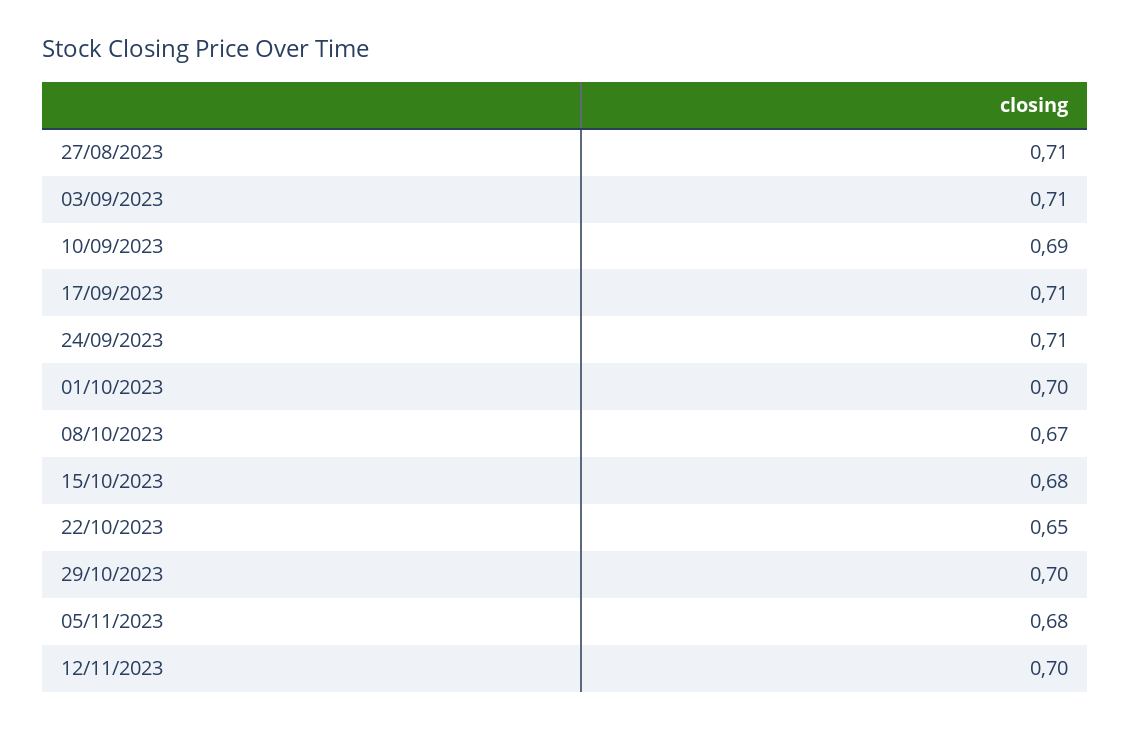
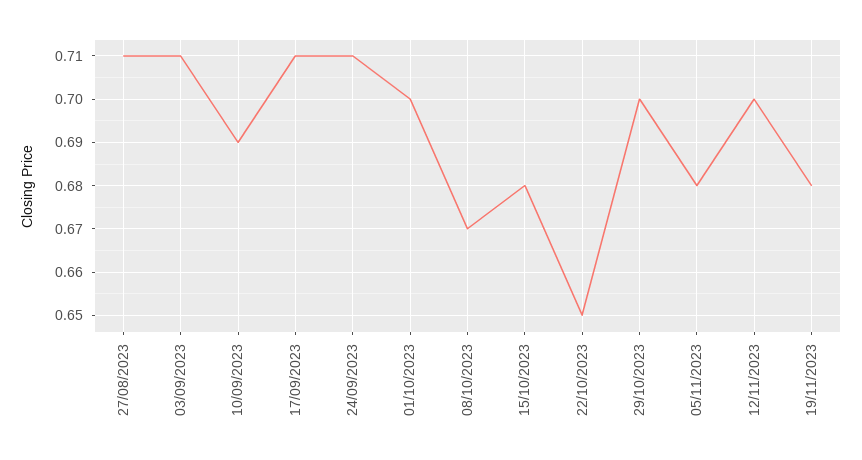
19/11/2023: none -> 0.68

